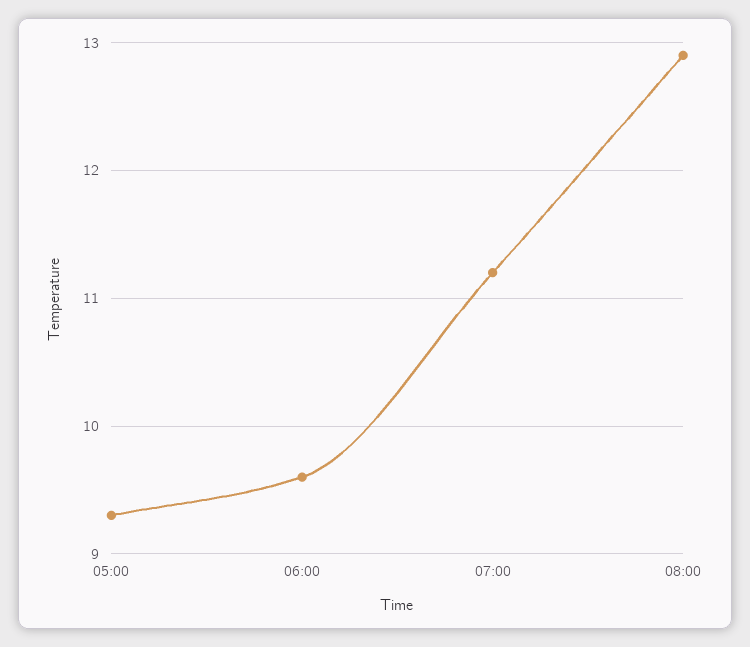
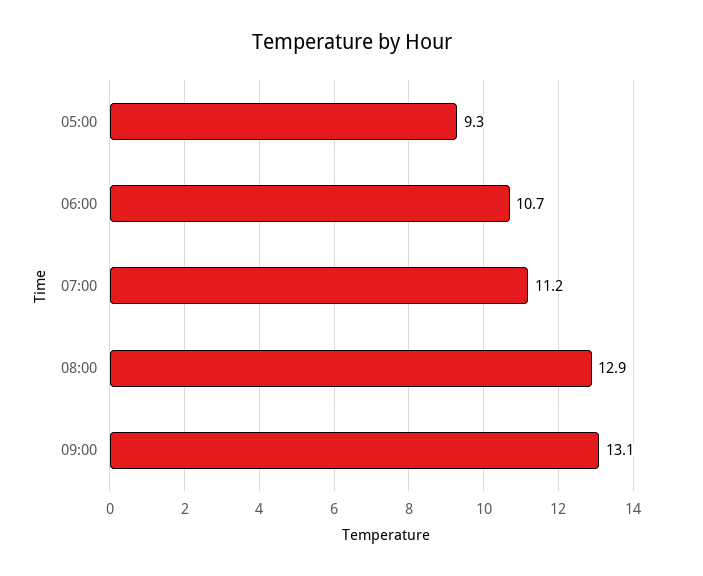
06:00: 9.6 -> 10.7
09:00: none -> 13.1

